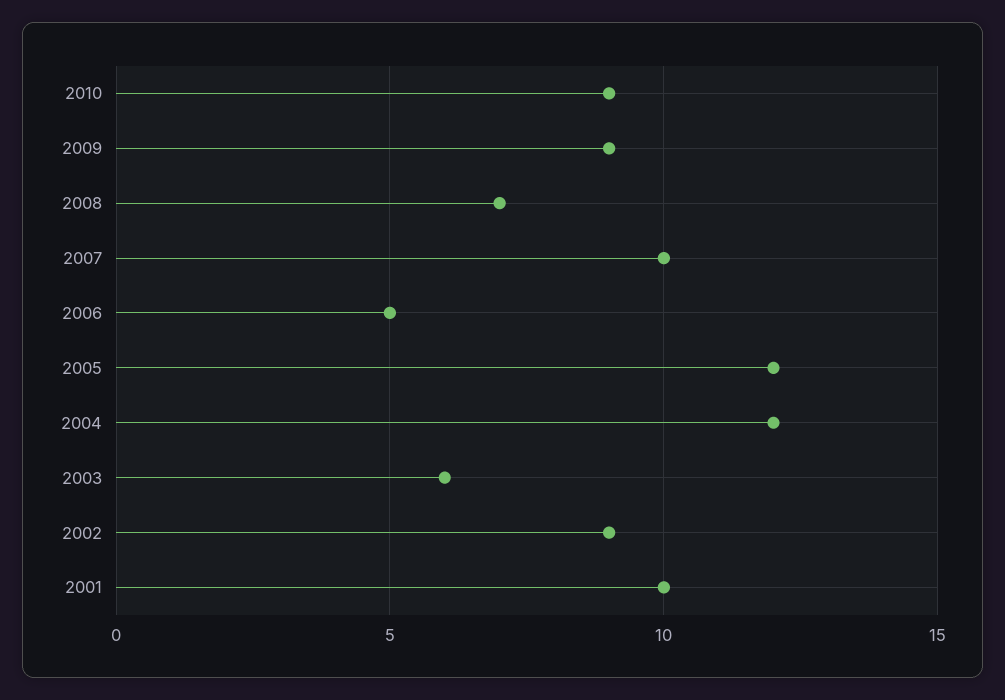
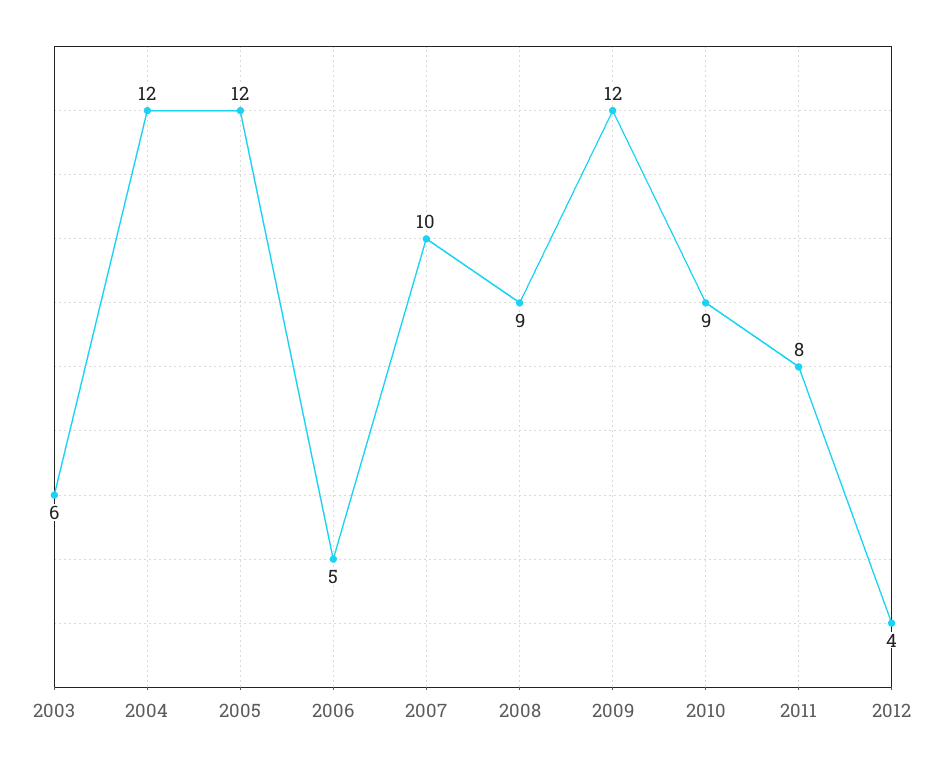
2009: 9 -> 12
2008: 7 -> 9
2002: 9 -> none
2001: 10 -> none
2011: none -> 8
2012: none -> 4

